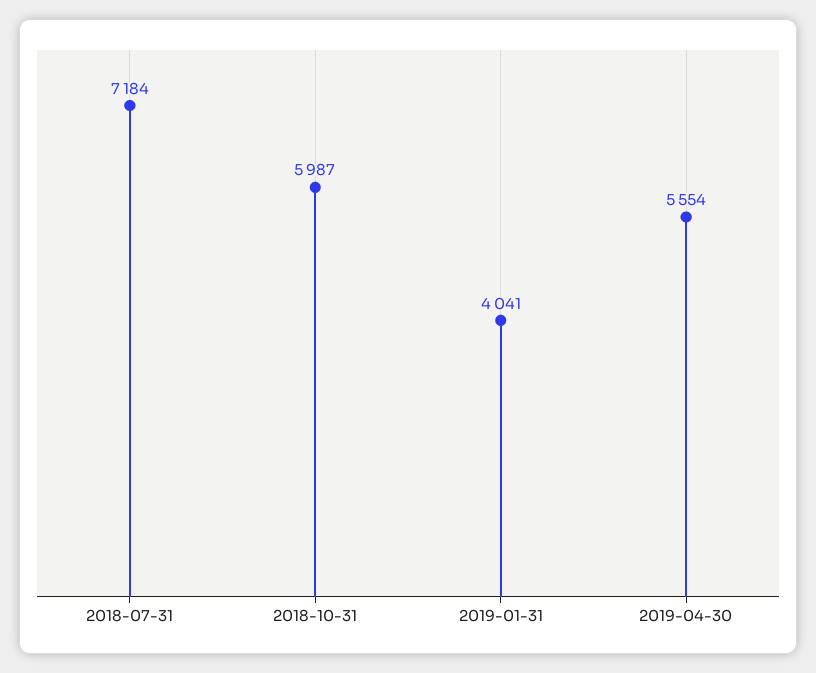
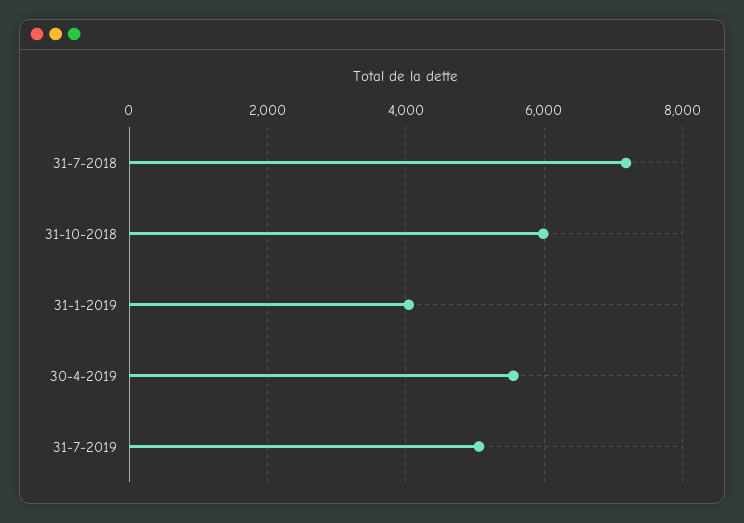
31-7-2019: none -> 5000

